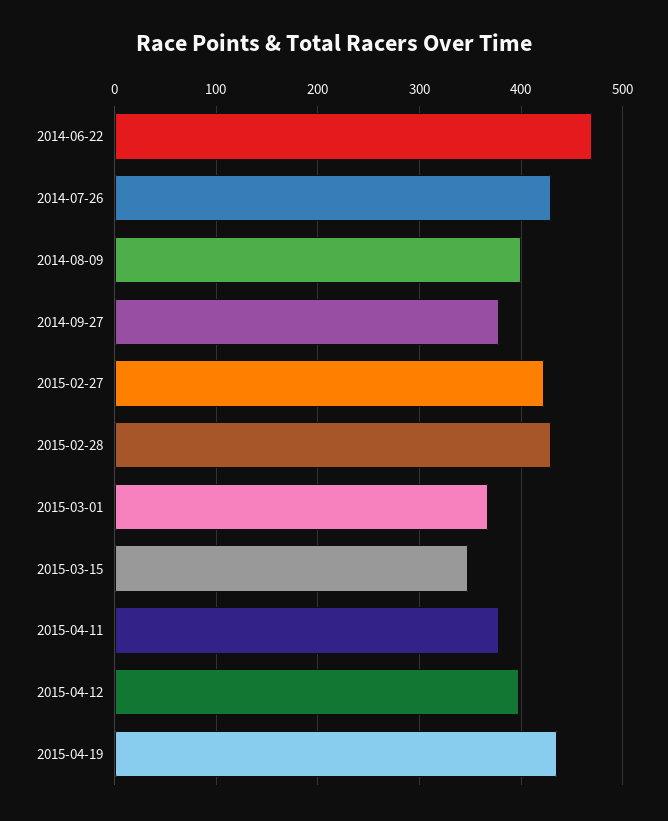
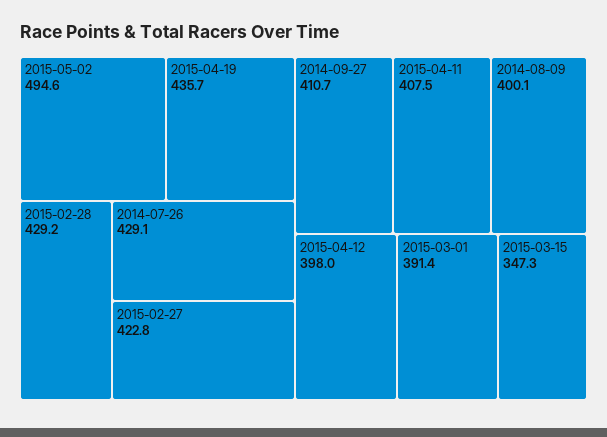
2014-06-22: 470 -> none
2014-09-27: 380 -> 410.7
2015-03-01: 370 -> 391.4
2015-04-11: 380 -> 407.5
2015-05-02: none -> 494.6

